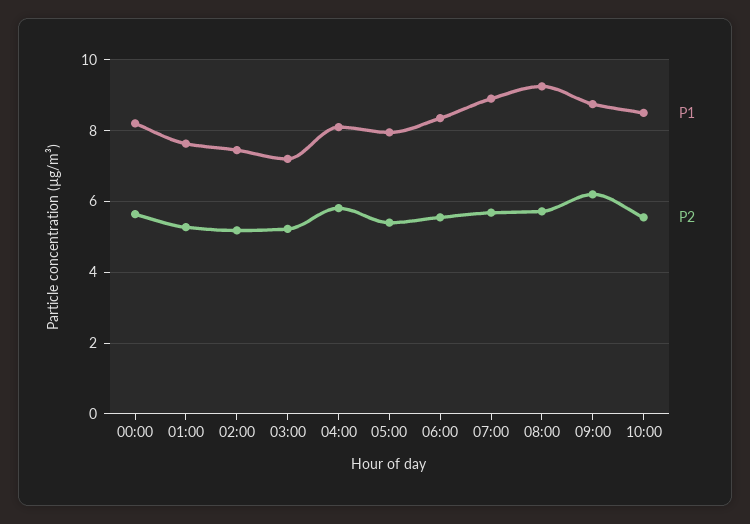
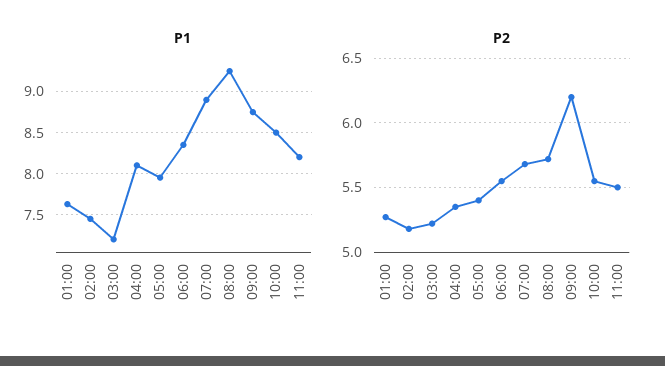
P1, 00:00: 8.2 -> none
P2, 00:00: 5.6 -> none
P2, 04:00: 5.8 -> 5.35
P1, 11:00: none -> 8.2
P2, 11:00: none -> 5.5

